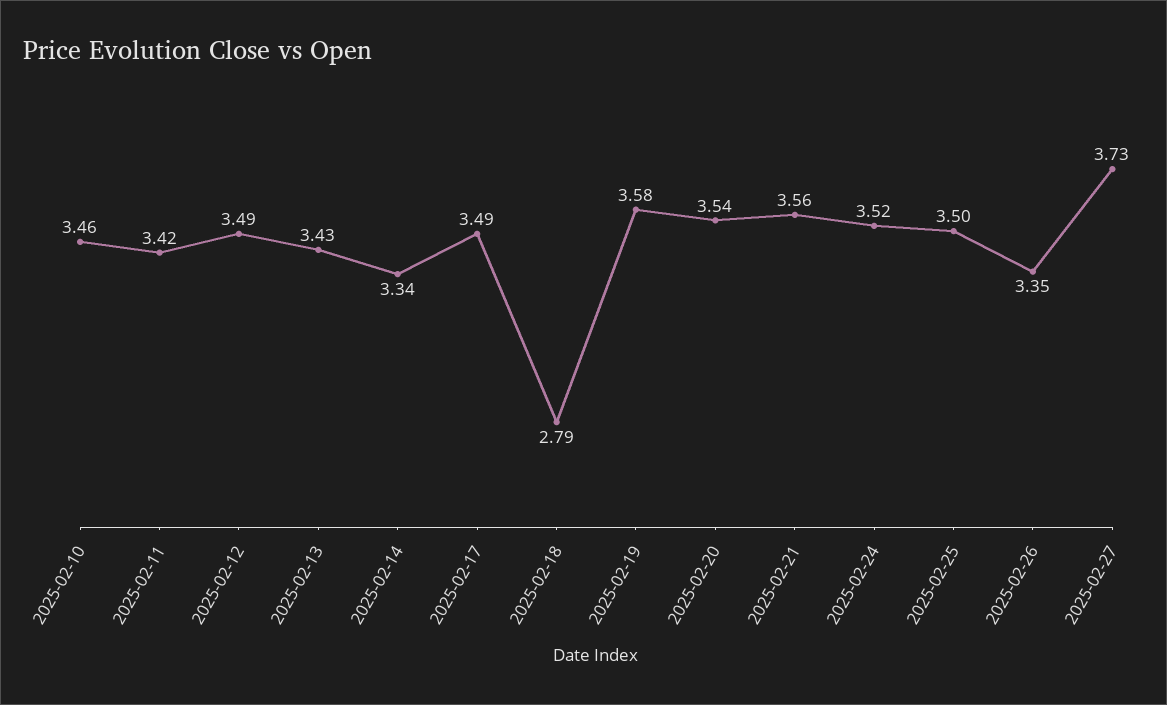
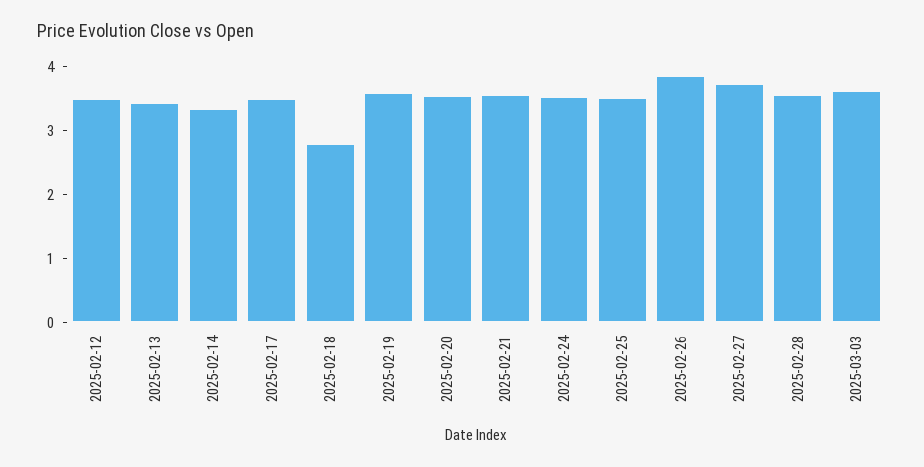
2025-02-10: 3.46 -> none
2025-02-11: 3.42 -> none
2025-02-26: 3.35 -> 3.8
2025-02-28: none -> 3.6
2025-03-03: none -> 3.6

